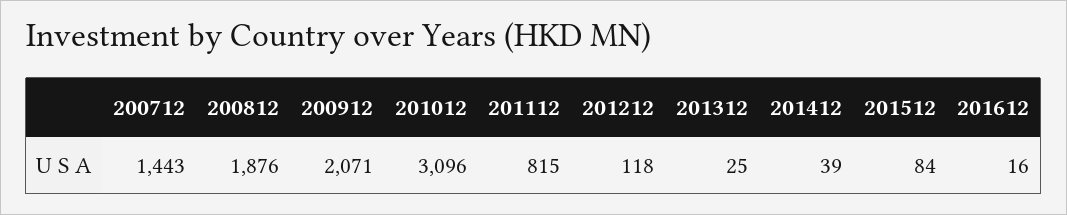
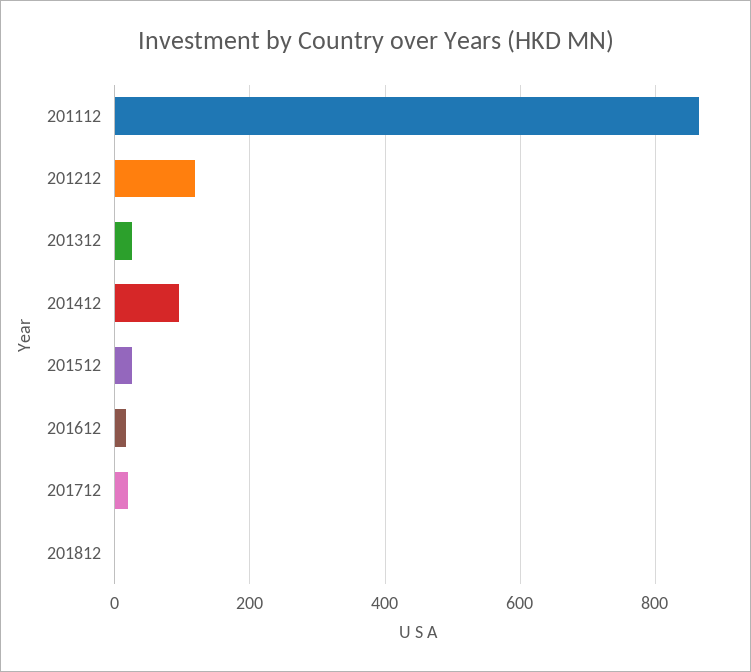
200712: 1443 -> none
200812: 1876 -> none
200912: 2071 -> none
201012: 3096 -> none
201112: 815 -> 860
201412: 39 -> 100
201512: 84 -> 20
201712: none -> 20
201812: none -> 0

